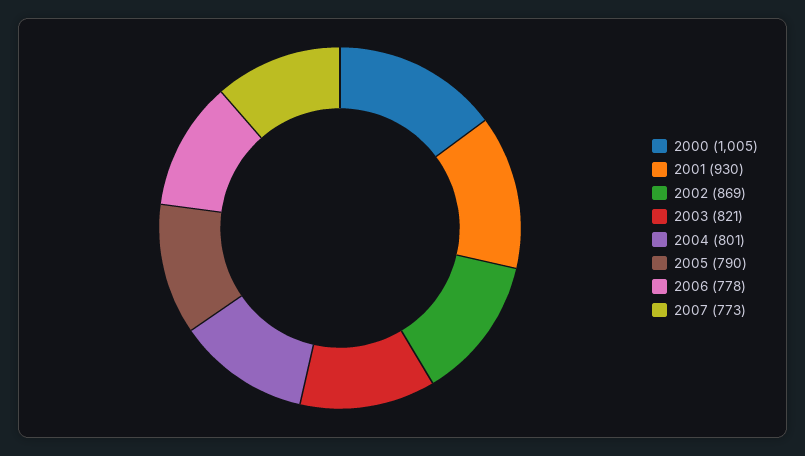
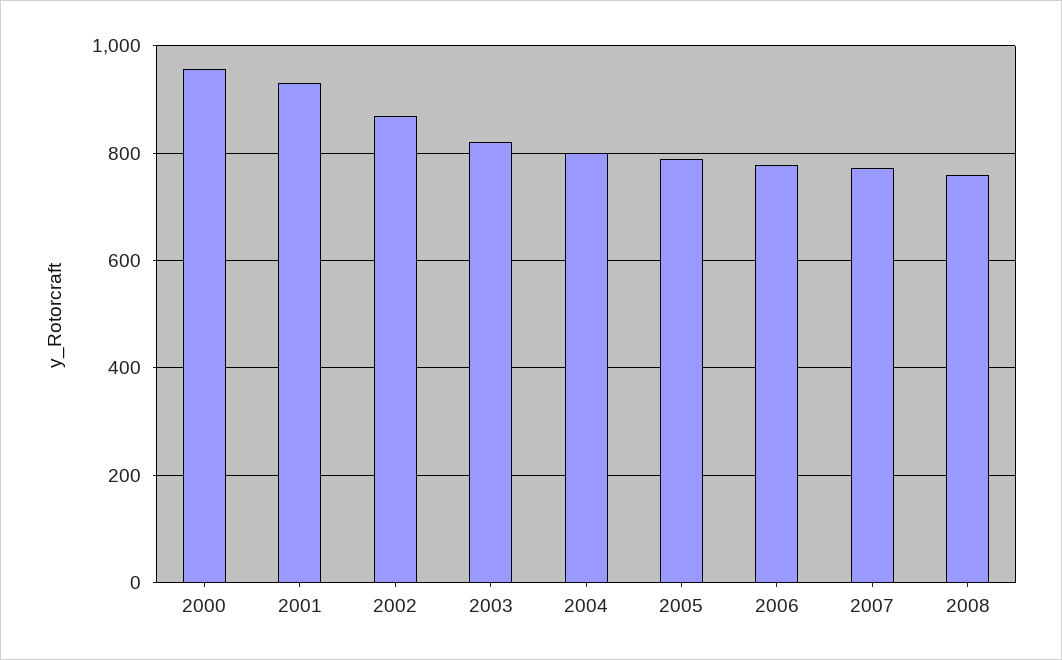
2000: 1005 -> 960
2008: none -> 760

